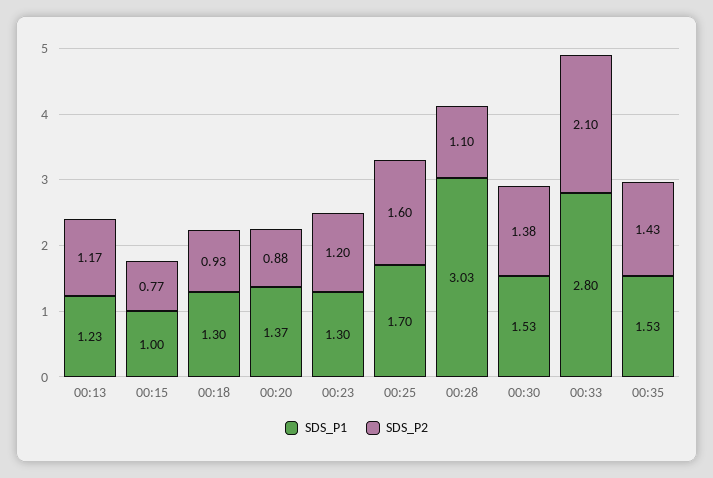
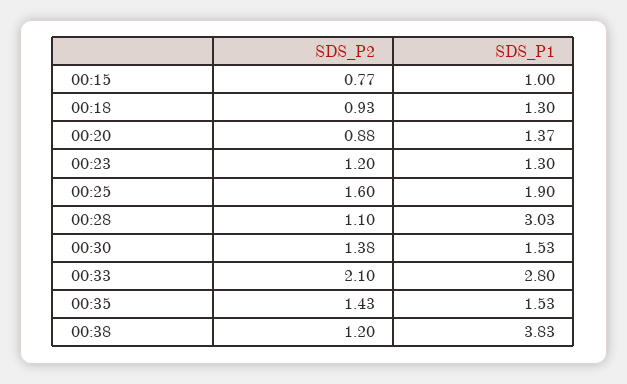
SDS_P1, 00:13: 1.23 -> none
SDS_P2, 00:13: 1.17 -> none
SDS_P1, 00:25: 1.7 -> 1.9
SDS_P2, 00:38: none -> 1.2
SDS_P1, 00:38: none -> 3.83

